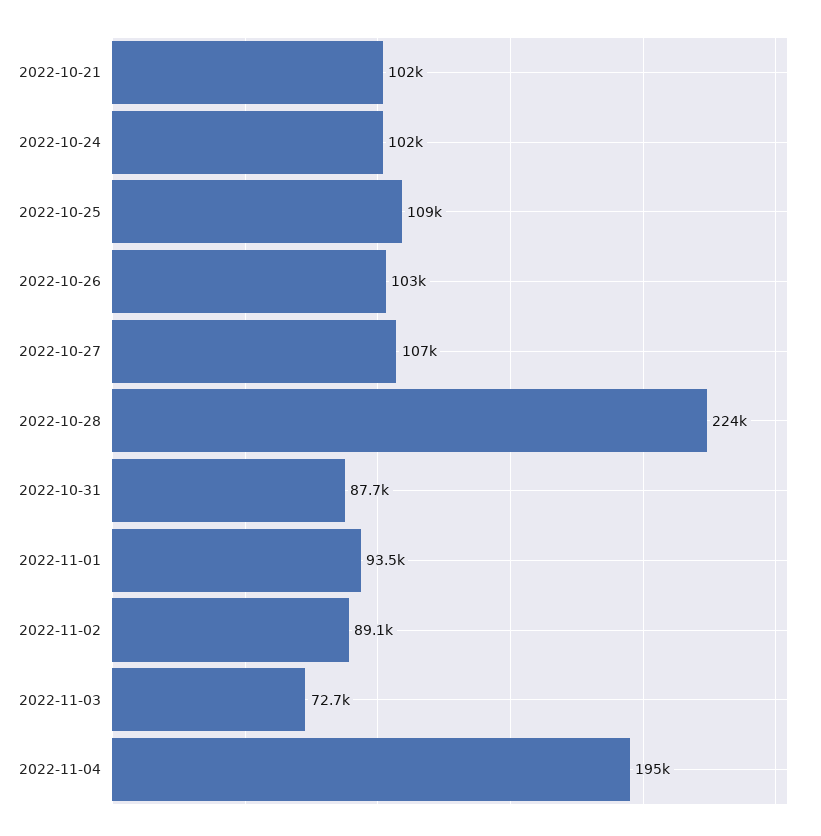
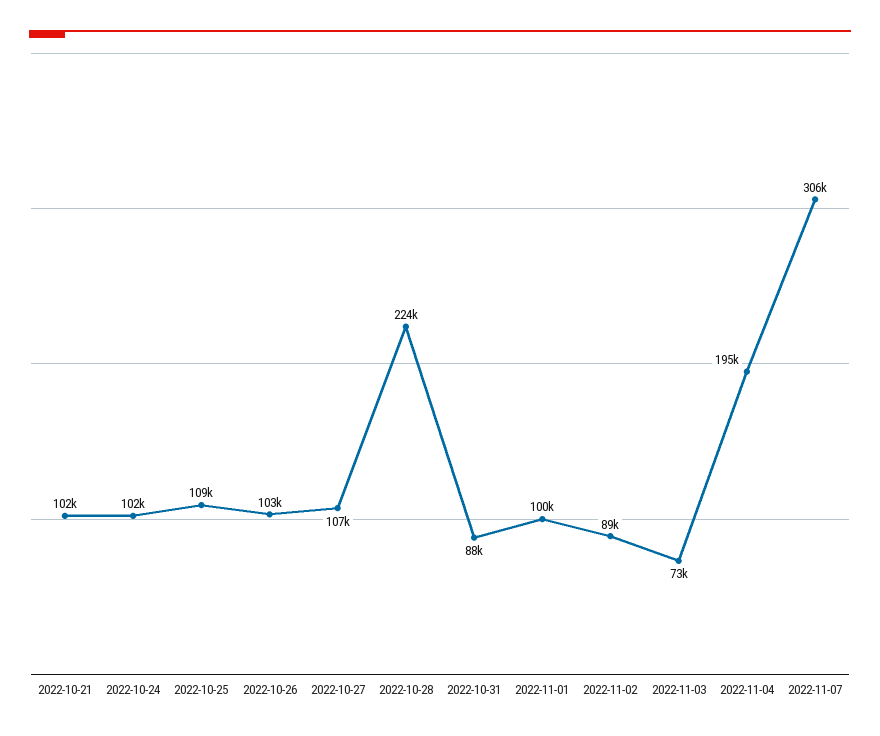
2022-11-01: 93500 -> 100000
2022-11-07: none -> 306000

